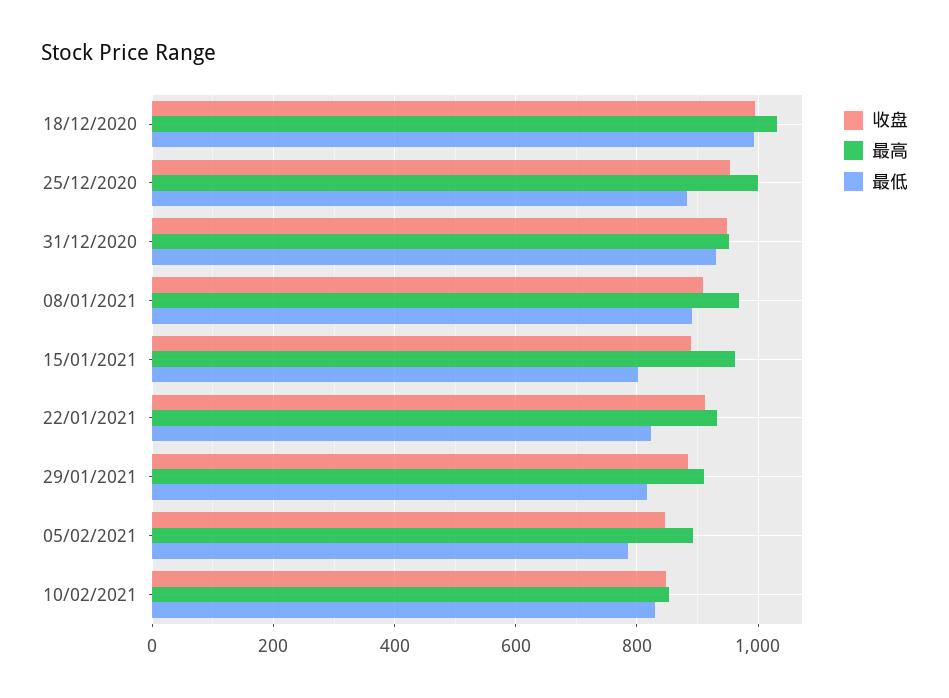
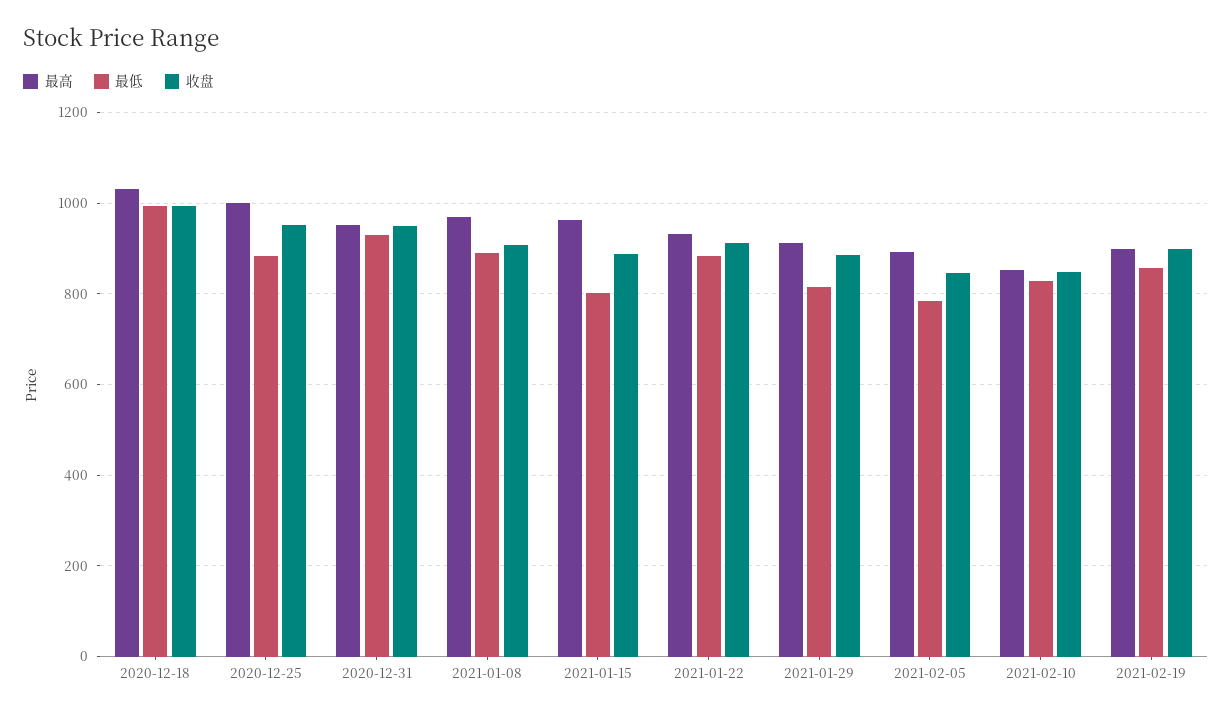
最低, 22/01/2021: 820 -> 880
最高, 2021-02-19: none -> 900
最低, 2021-02-19: none -> 860
收盘, 2021-02-19: none -> 900

